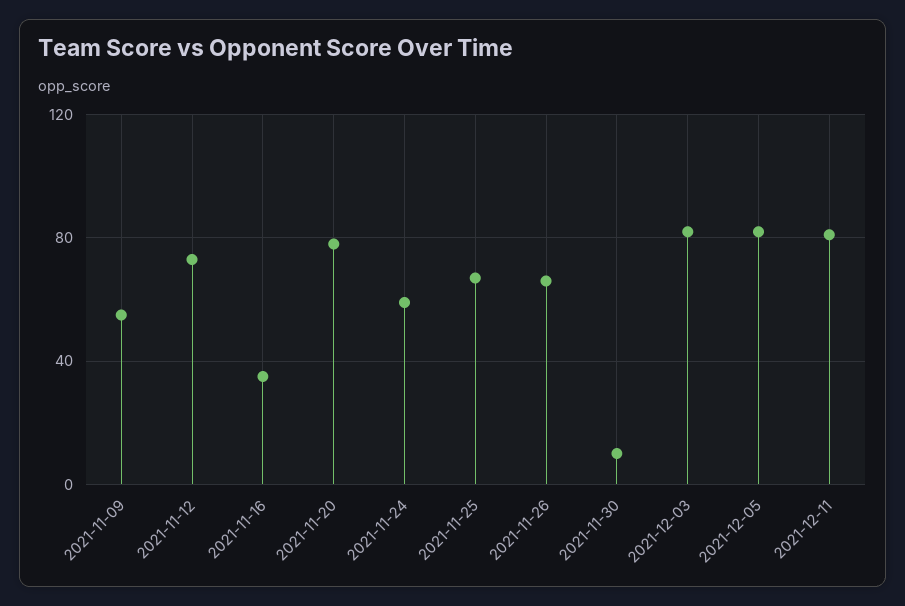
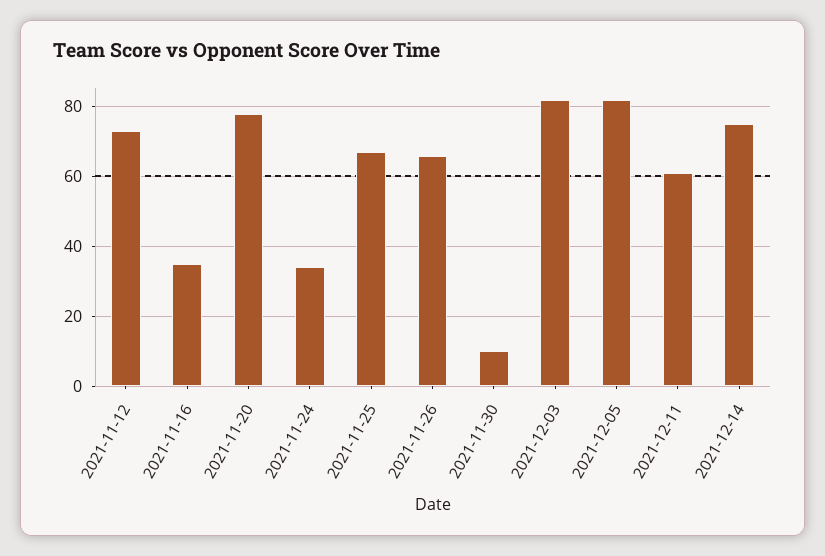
2021-11-09: 55 -> none
2021-11-24: 60 -> 35
2021-12-11: 80 -> 60
2021-12-14: none -> 75

